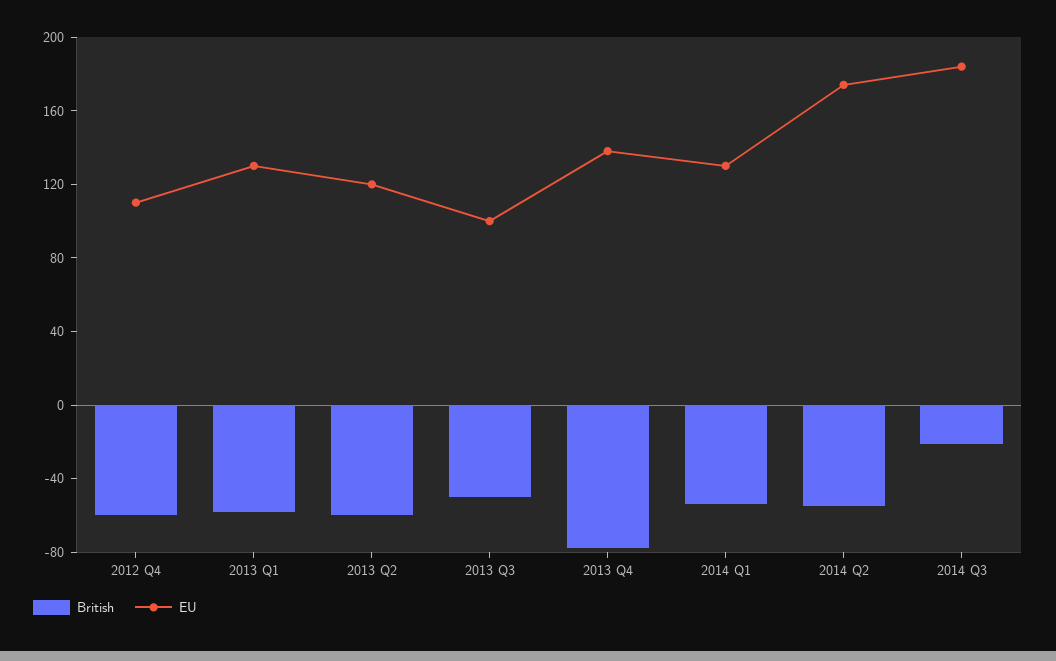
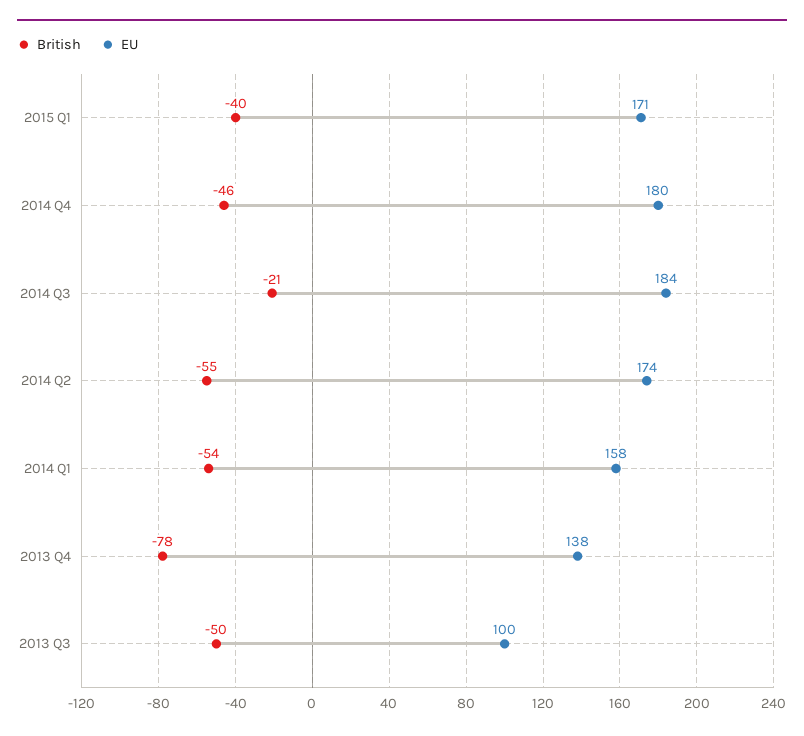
British, 2012 Q4: -60 -> none
EU, 2012 Q4: 110 -> none
British, 2013 Q1: -60 -> none
EU, 2013 Q1: 130 -> none
British, 2013 Q2: -60 -> none
EU, 2013 Q2: 120 -> none
EU, 2014 Q1: 130 -> 158
British, 2015 Q1: none -> -40
EU, 2015 Q1: none -> 171
British, 2014 Q4: none -> -46
EU, 2014 Q4: none -> 180

